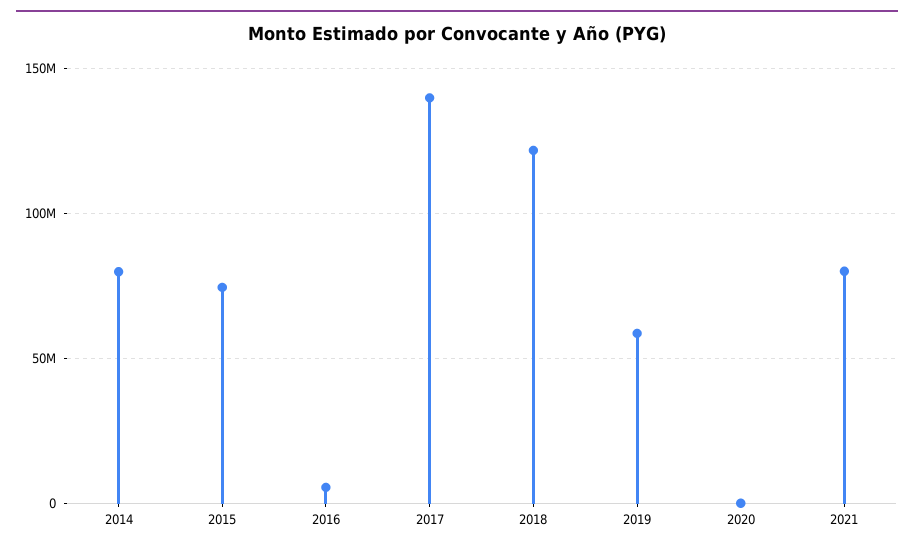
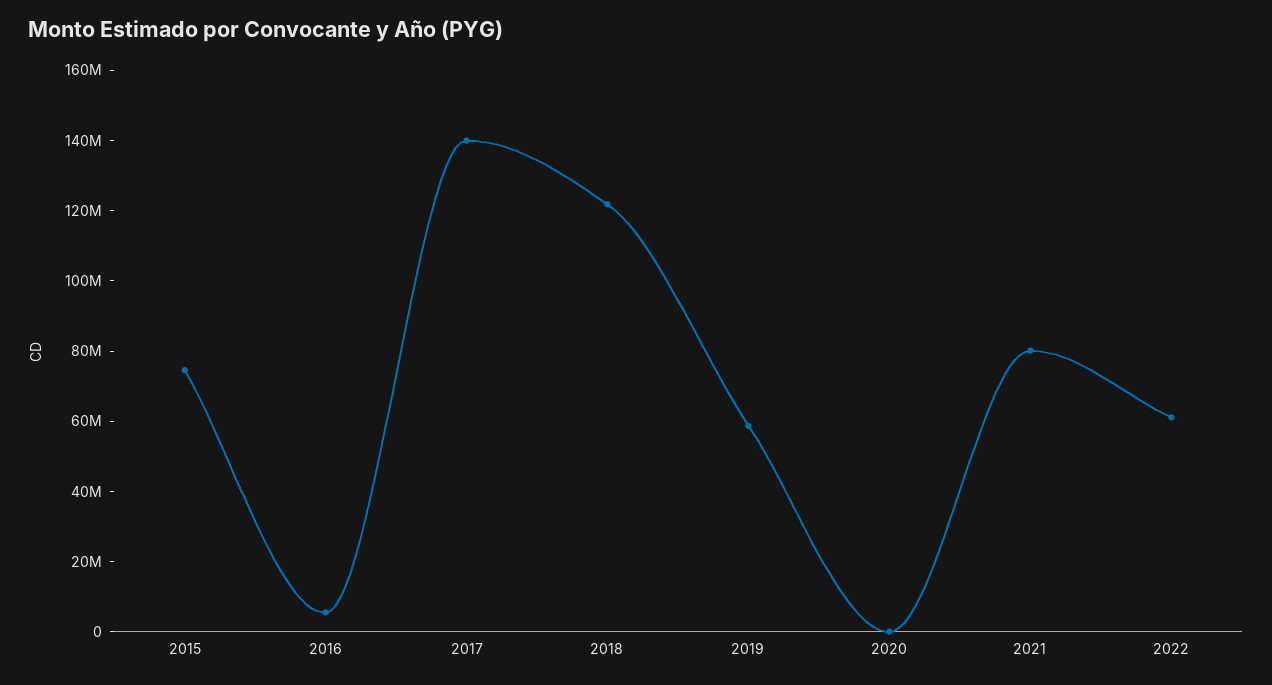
2014: 80000000 -> none
2022: none -> 60000000

